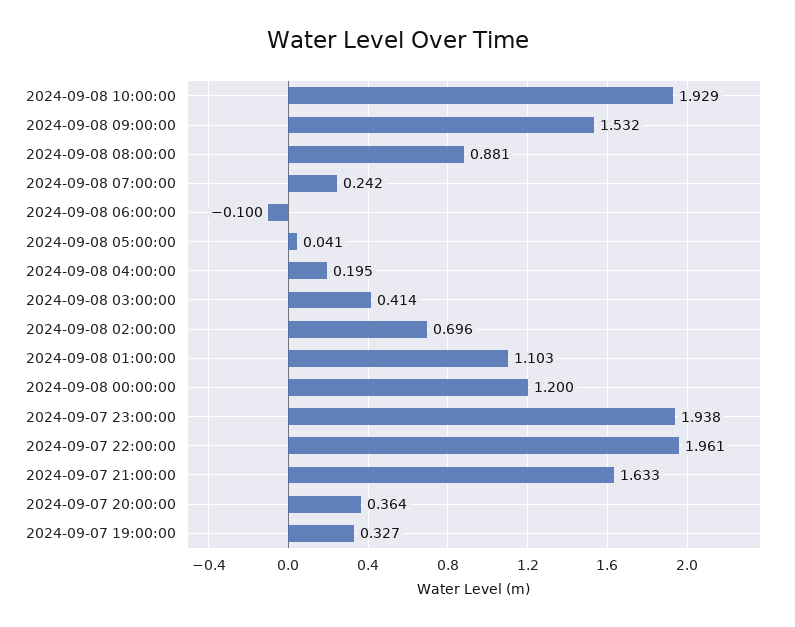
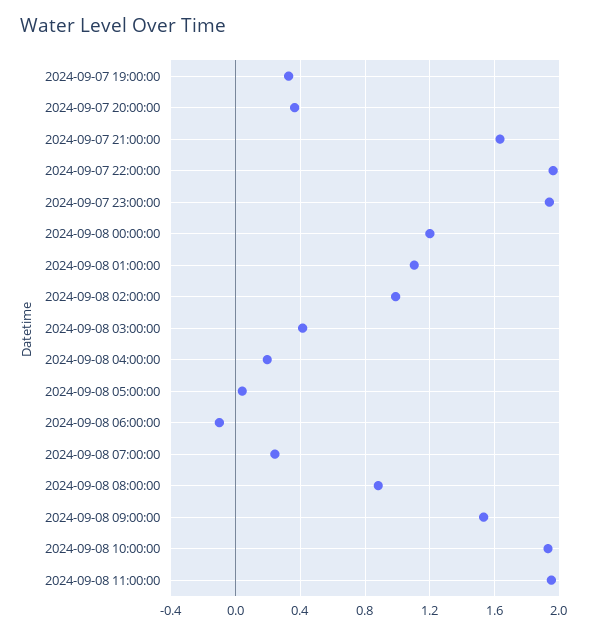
2024-09-08 02:00:00: 0.696 -> 1
2024-09-08 11:00:00: none -> 1.95

